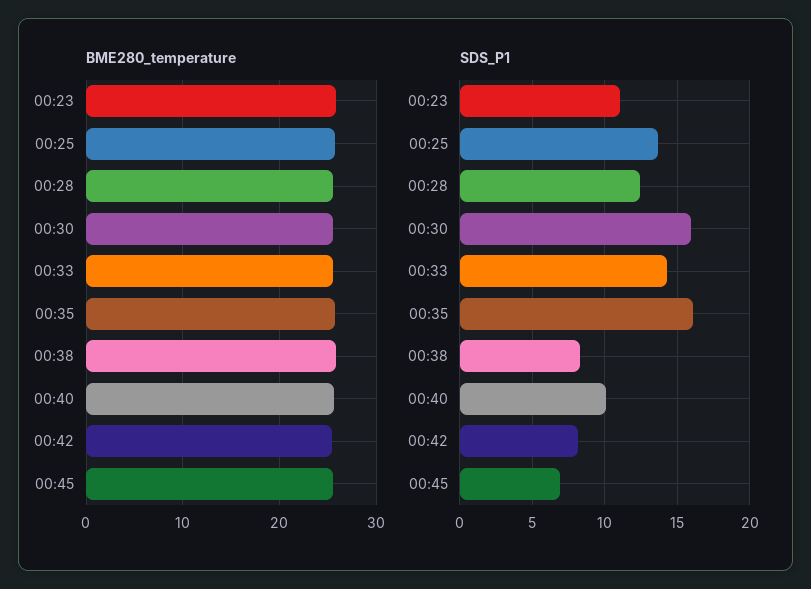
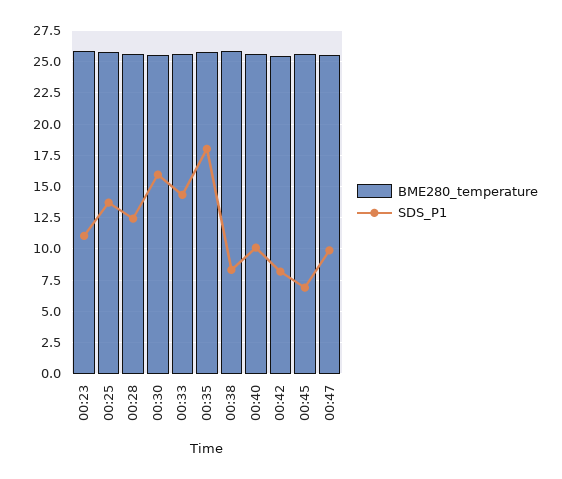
SDS_P1, 00:35: 16 -> 18
BME280_temperature, 00:47: none -> 25.5
SDS_P1, 00:47: none -> 10

